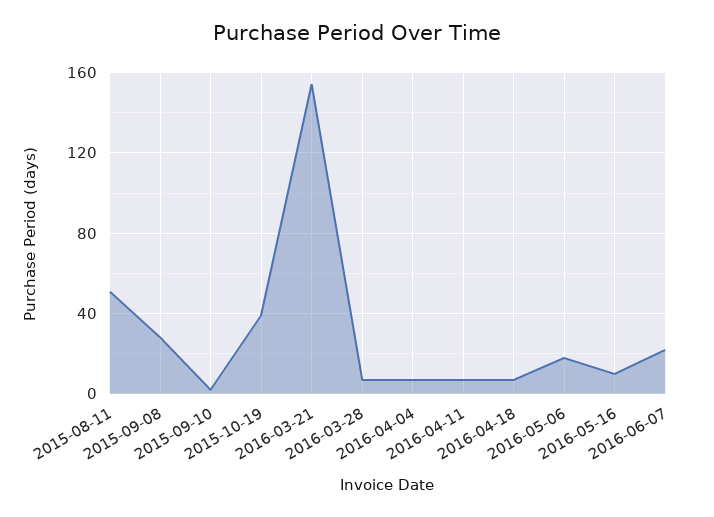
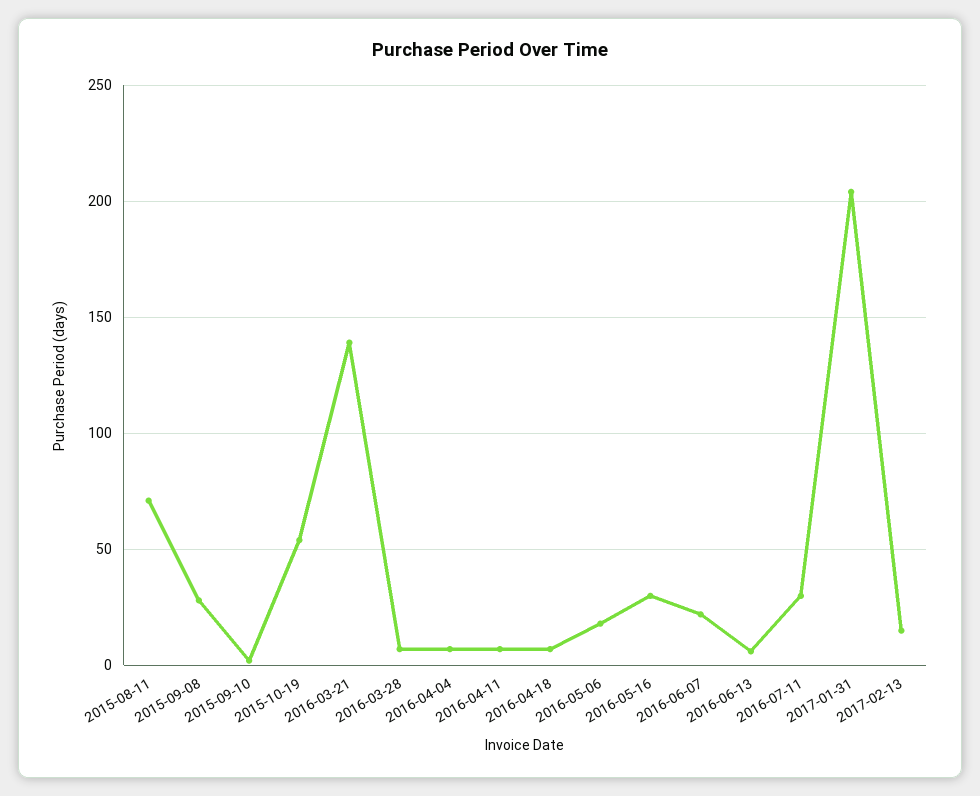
2015-08-11: 50 -> 70
2015-10-19: 40 -> 55
2016-03-21: 155 -> 140
2016-05-16: 10 -> 30
2016-06-13: none -> 5
2016-07-11: none -> 30
2017-01-31: none -> 205
2017-02-13: none -> 15

